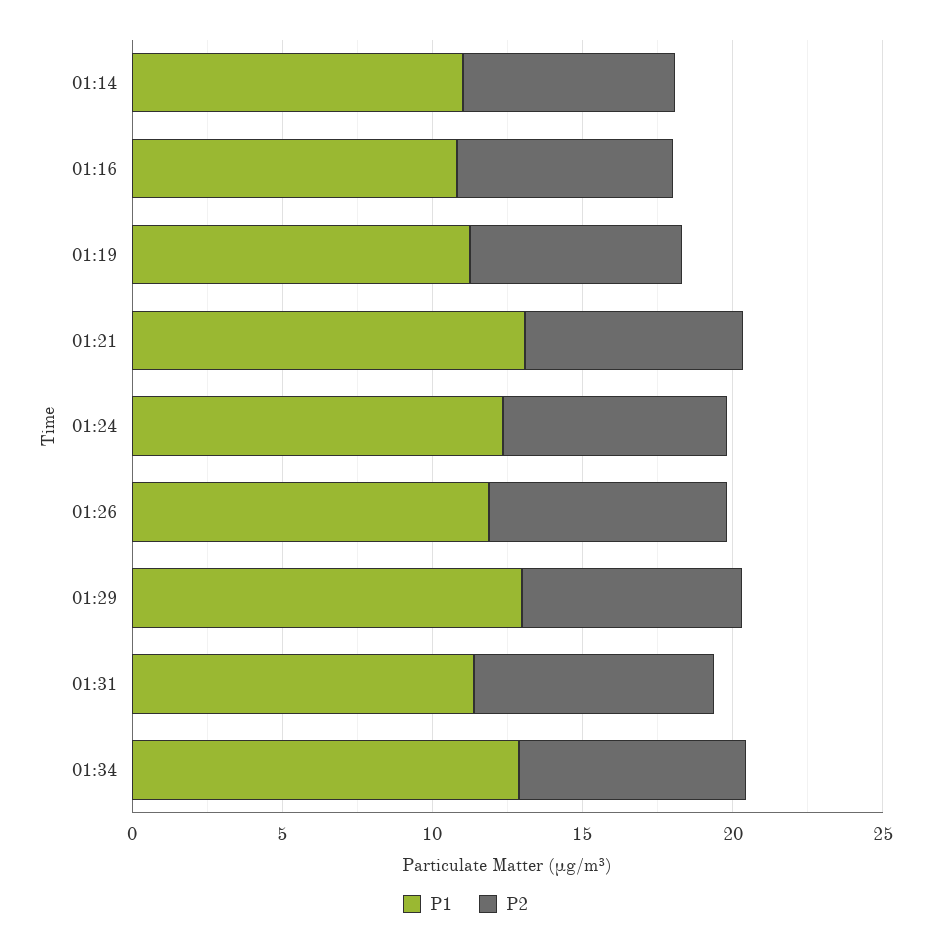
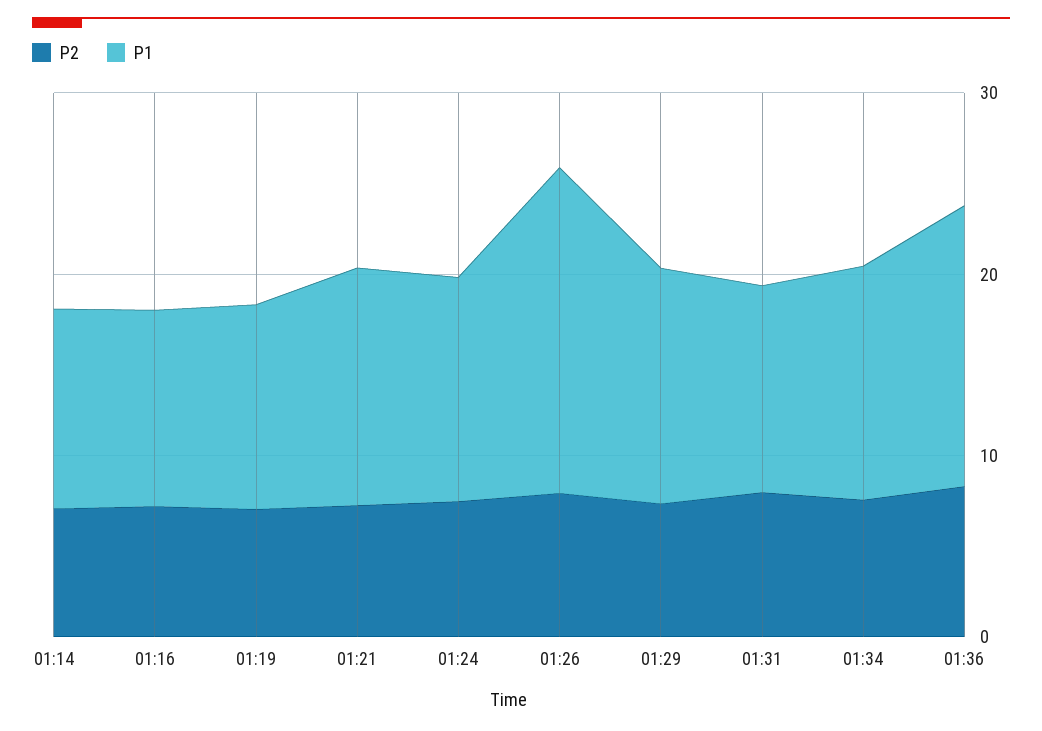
P1, 01:26: 12 -> 18
P2, 01:36: none -> 8
P1, 01:36: none -> 16

